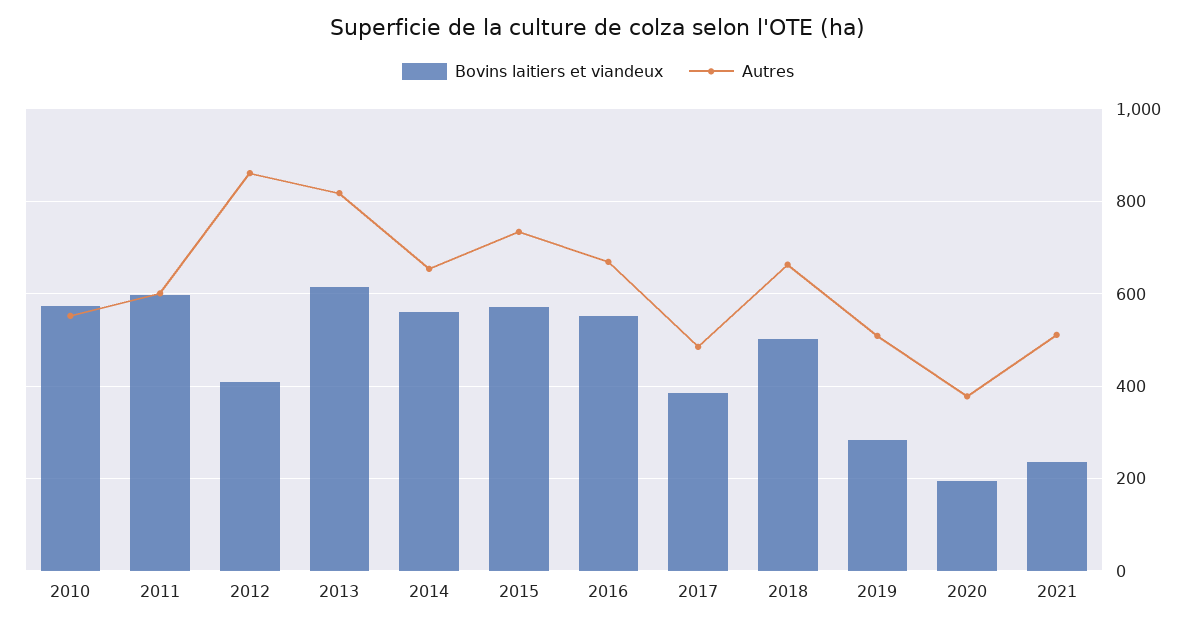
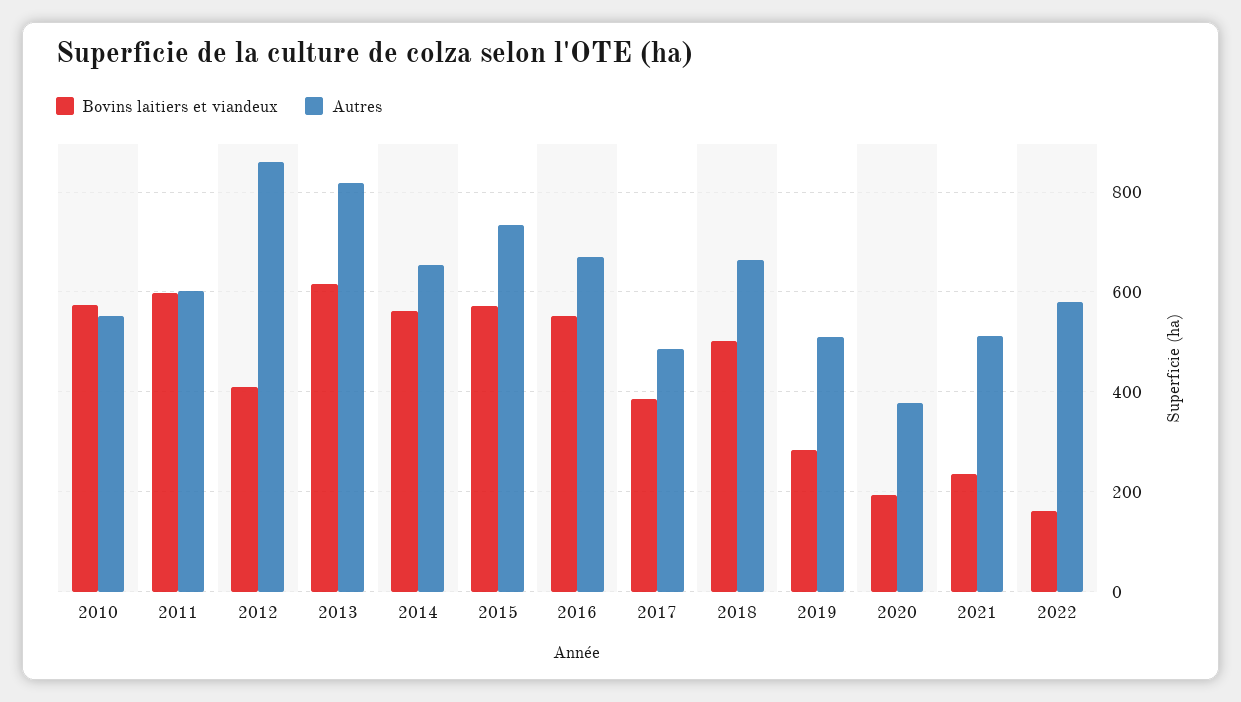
Bovins laitiers et viandeux, 2022: none -> 160
Autres, 2022: none -> 580

